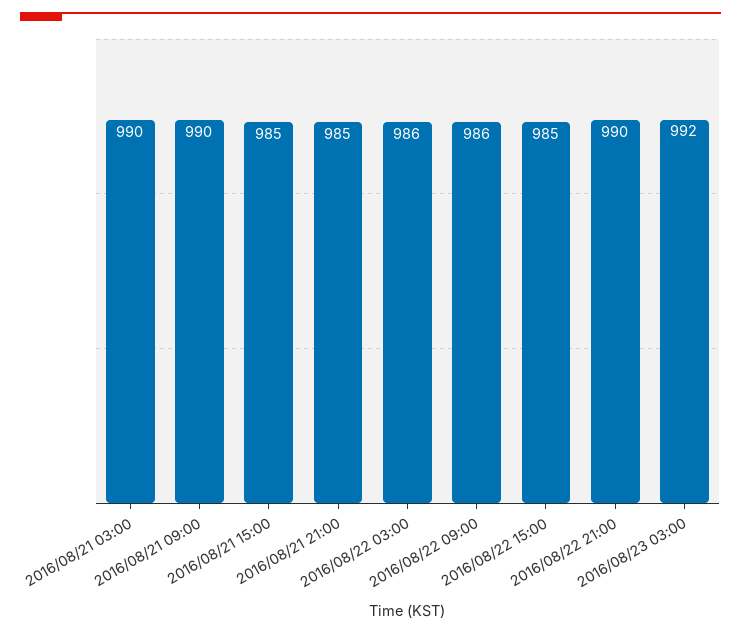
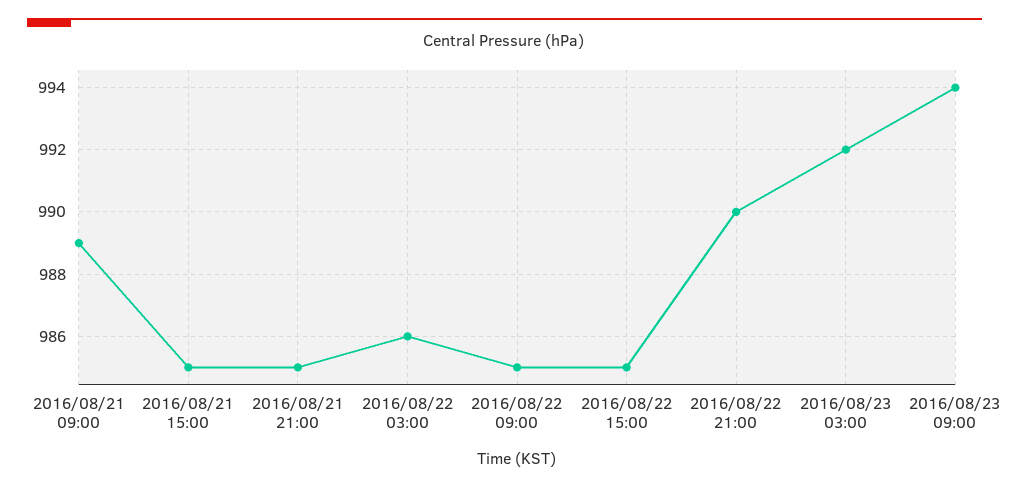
2016/08/21 03:00: 990 -> none
2016/08/21 09:00: 990 -> 989
2016/08/22 09:00: 986 -> 985
2016/08/23 09:00: none -> 994

